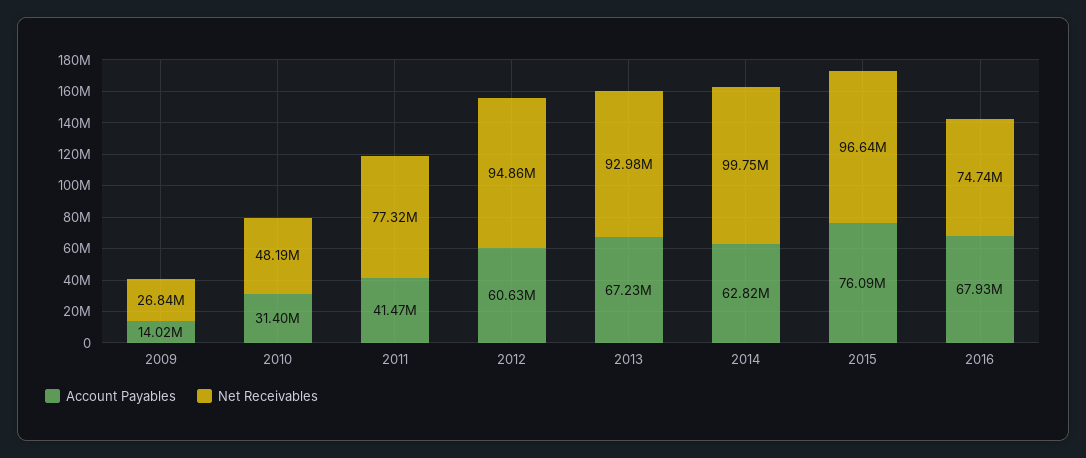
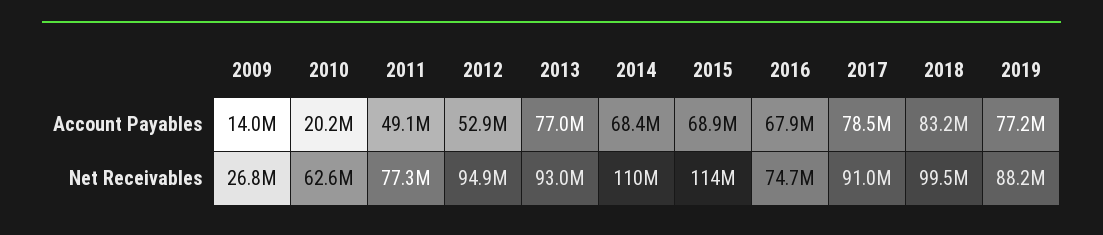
Account Payables, 2010: 31400000 -> 20200000
Net Receivables, 2010: 48190000 -> 62600000
Account Payables, 2011: 41470000 -> 49100000
Account Payables, 2012: 60630000 -> 52900000
Account Payables, 2013: 67230000 -> 77000000
Account Payables, 2014: 62820000 -> 68400000
Net Receivables, 2014: 99750000 -> 110000000
Account Payables, 2015: 76090000 -> 68900000
Net Receivables, 2015: 96640000 -> 114000000
Account Payables, 2017: none -> 78500000
Account Payables, 2018: none -> 83200000
Account Payables, 2019: none -> 77200000
Net Receivables, 2017: none -> 91000000
Net Receivables, 2018: none -> 99500000
Net Receivables, 2019: none -> 88200000

